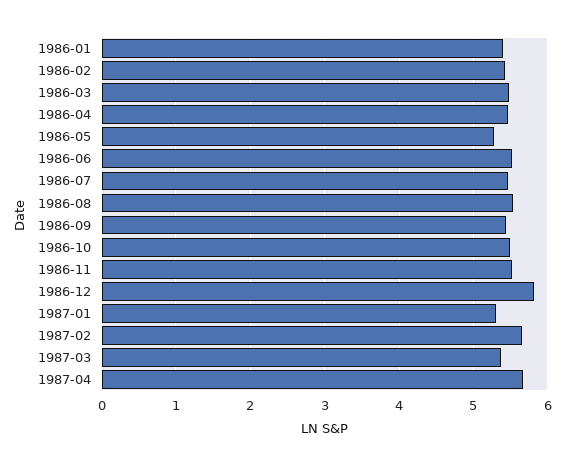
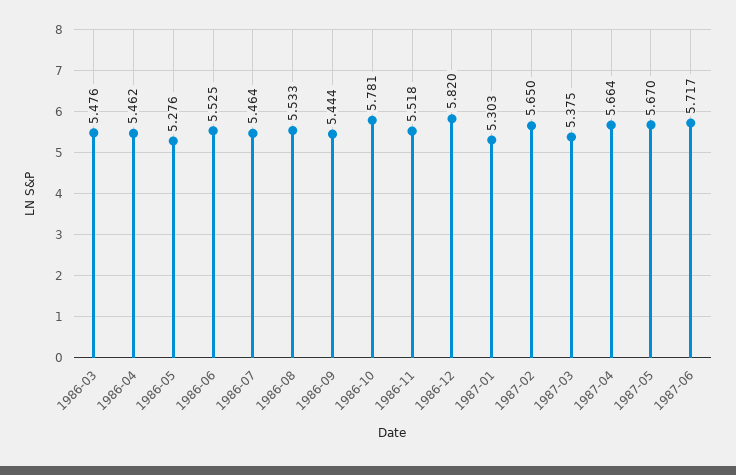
1986-01: 5.4 -> none
1986-02: 5.4 -> none
1986-10: 5.5 -> 5.781
1987-05: none -> 5.67
1987-06: none -> 5.717

